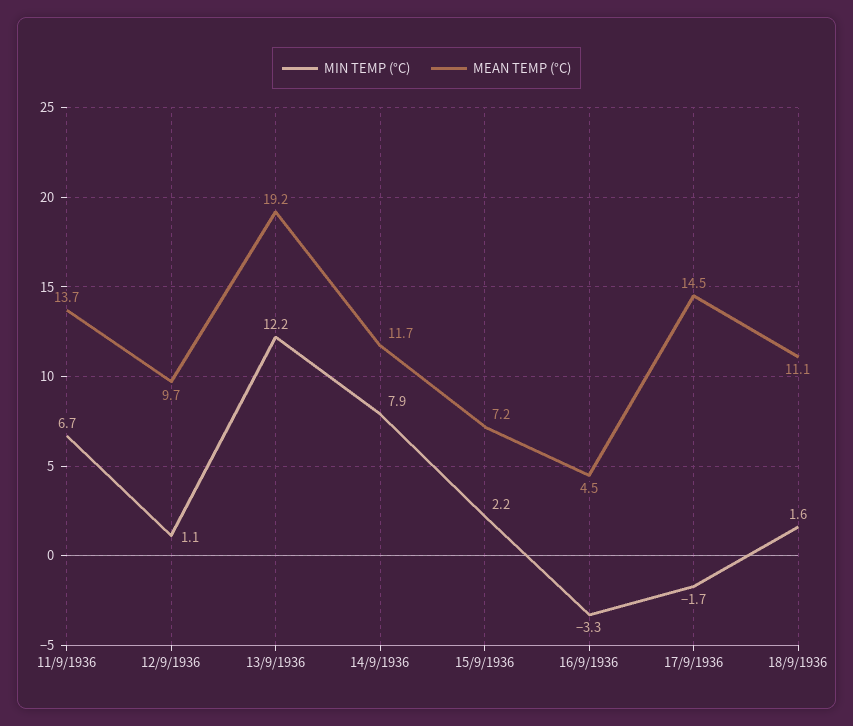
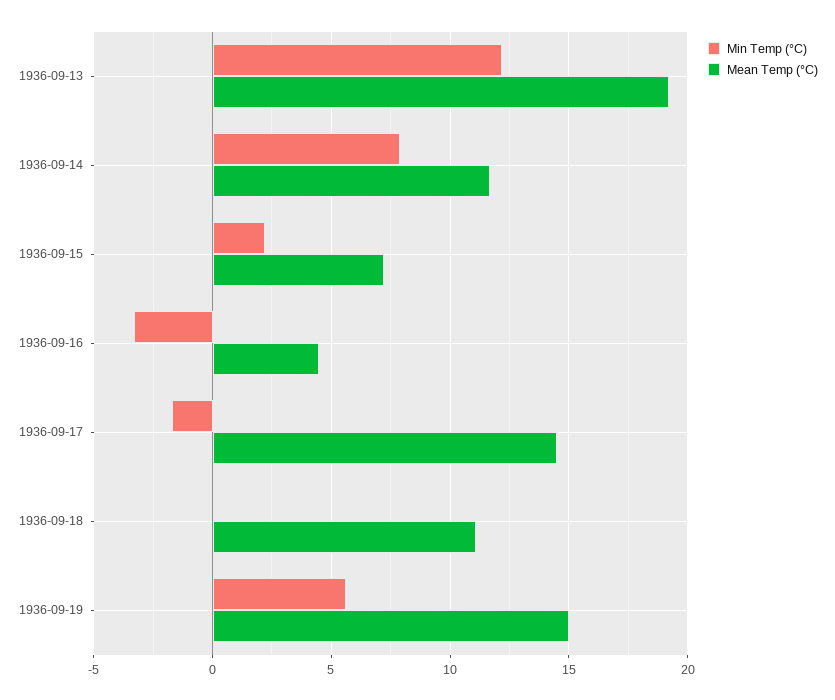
MIN TEMP (°C), 11/9/1936: 6.7 -> none
MEAN TEMP (°C), 11/9/1936: 13.7 -> none
MIN TEMP (°C), 12/9/1936: 1.1 -> none
MEAN TEMP (°C), 12/9/1936: 9.7 -> none
MIN TEMP (°C), 18/9/1936: 1.6 -> 0
MIN TEMP (°C), 1936-09-19: none -> 5.5
MEAN TEMP (°C), 1936-09-19: none -> 15

